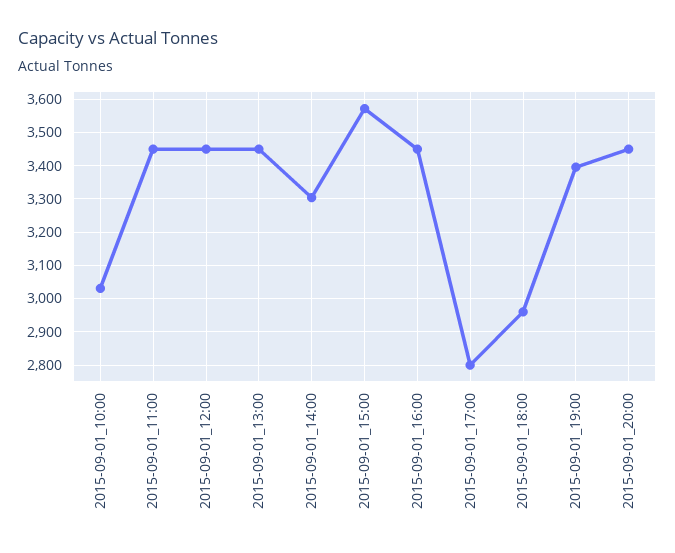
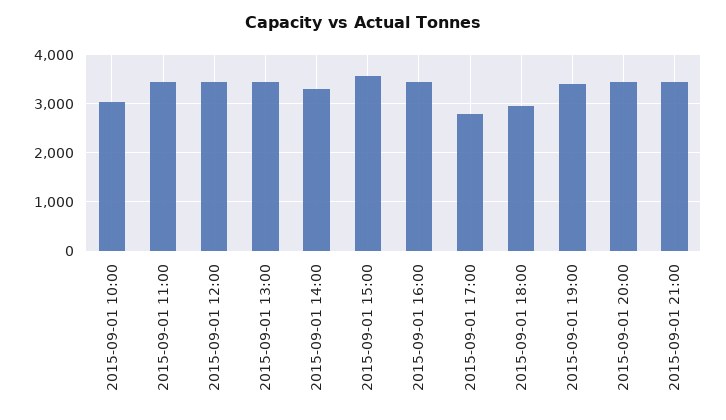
2015-09-01 21:00: none -> 3400

